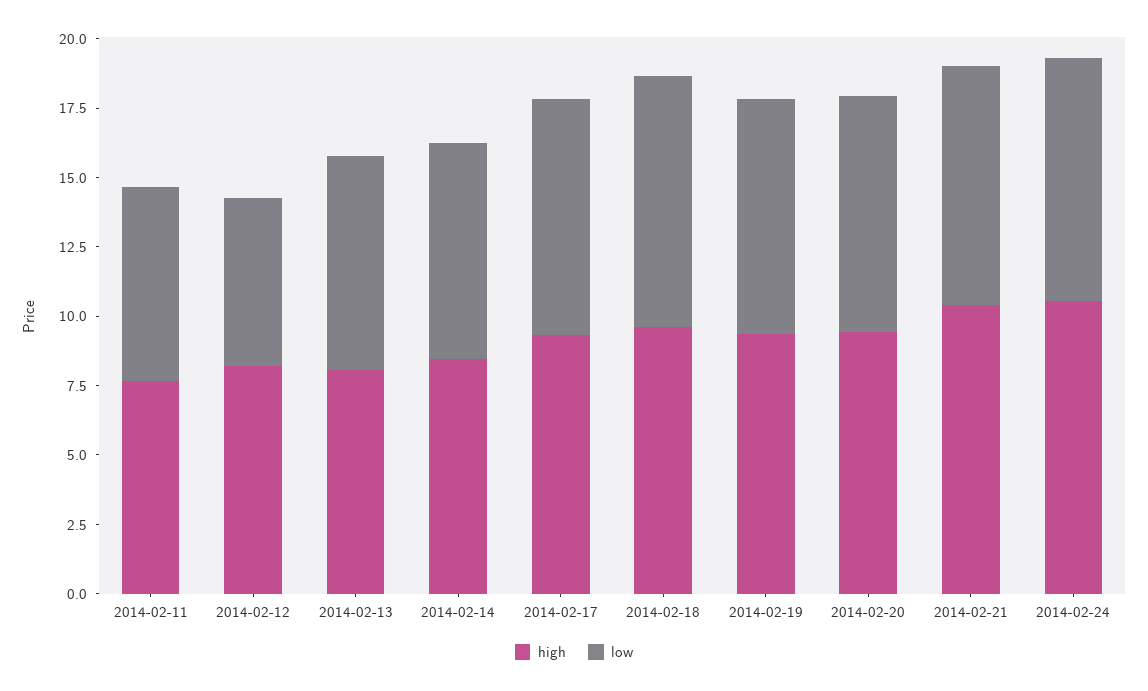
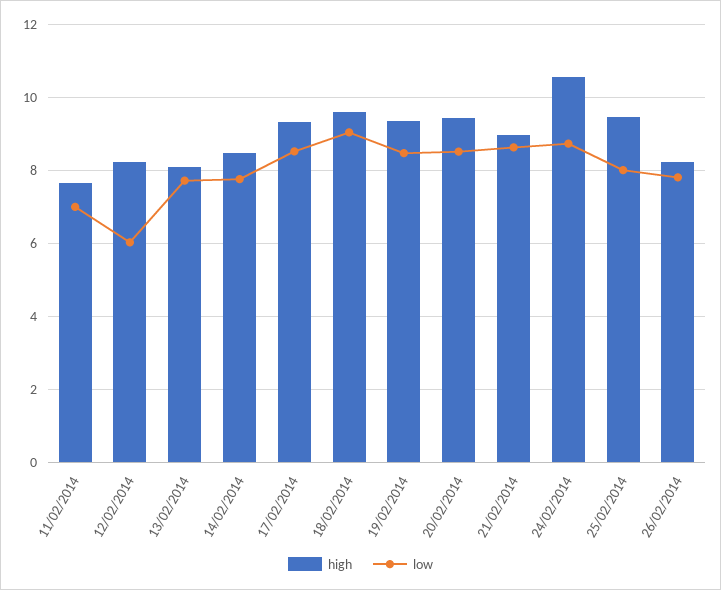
high, 2014-02-21: 10.5 -> 9
high, 25/02/2014: none -> 9.4
low, 25/02/2014: none -> 8
high, 26/02/2014: none -> 8.2
low, 26/02/2014: none -> 7.8

